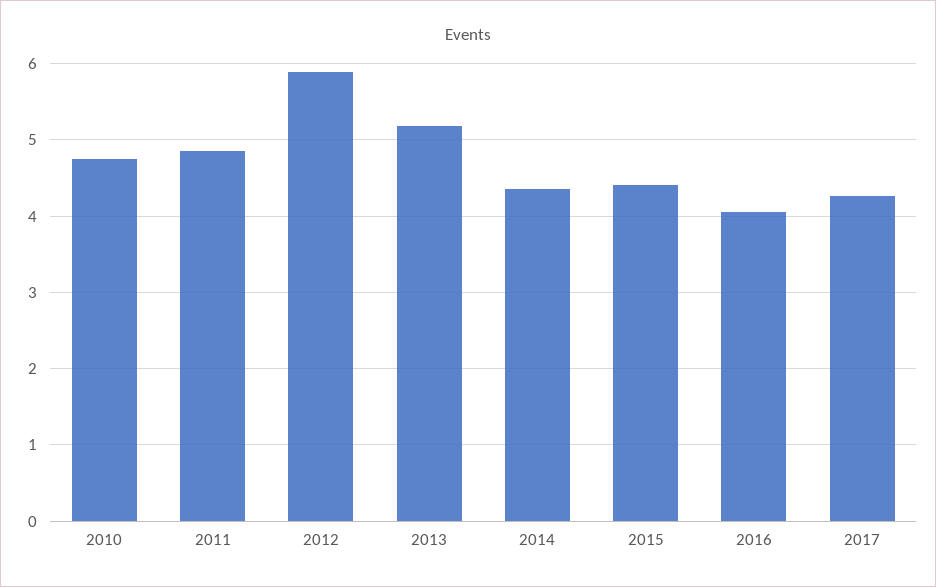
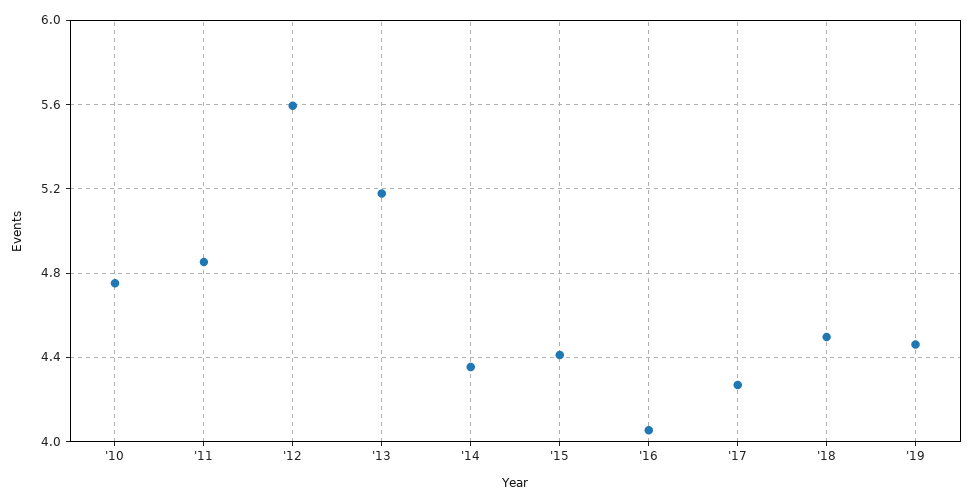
2012: 5.9 -> 5.6
'18: none -> 4.5
'19: none -> 4.45

